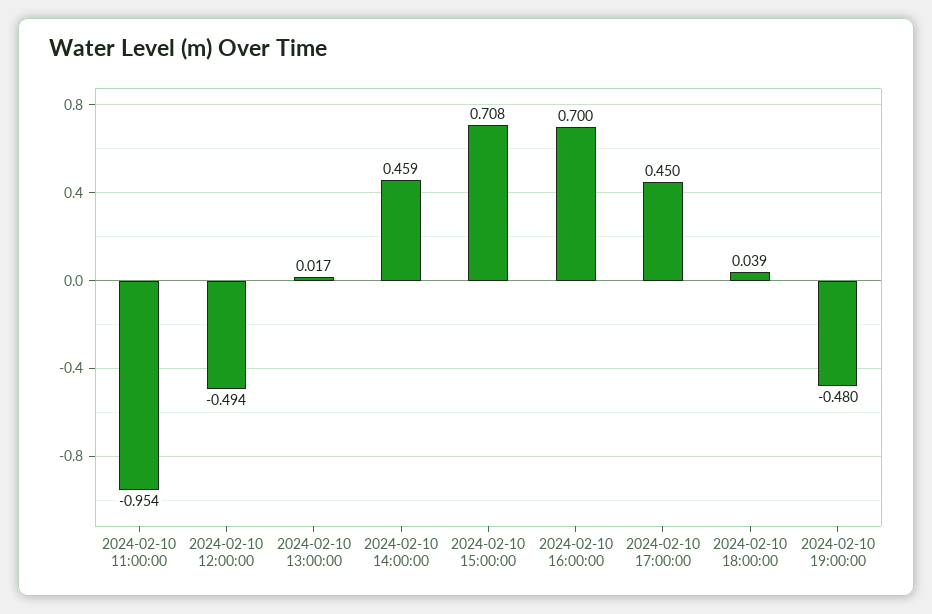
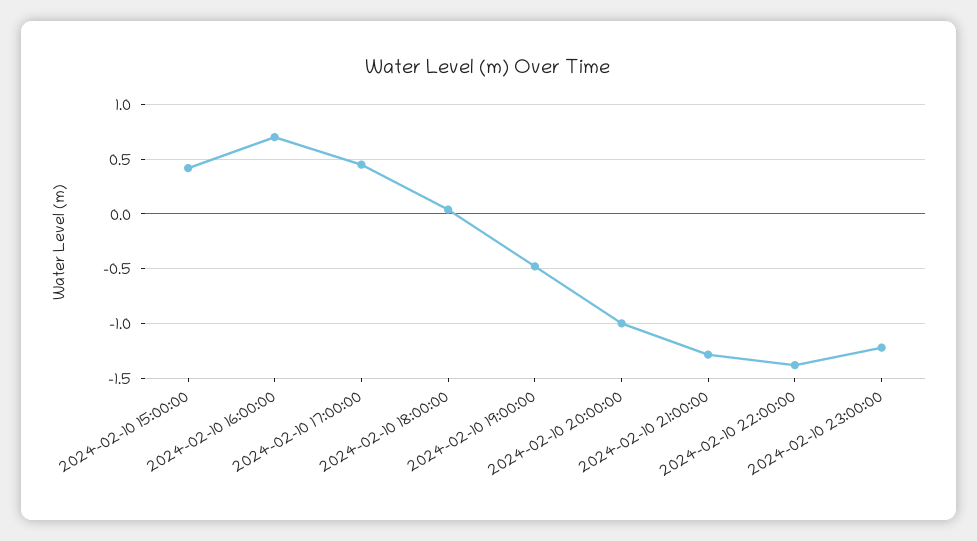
2024-02-10 11:00:00: -0.954 -> none
2024-02-10 12:00:00: -0.494 -> none
2024-02-10 13:00:00: 0.017 -> none
2024-02-10 14:00:00: 0.459 -> none
2024-02-10 15:00:00: 0.708 -> 0.4
2024-02-10 20:00:00: none -> -1
2024-02-10 21:00:00: none -> -1.3
2024-02-10 22:00:00: none -> -1.4
2024-02-10 23:00:00: none -> -1.2

